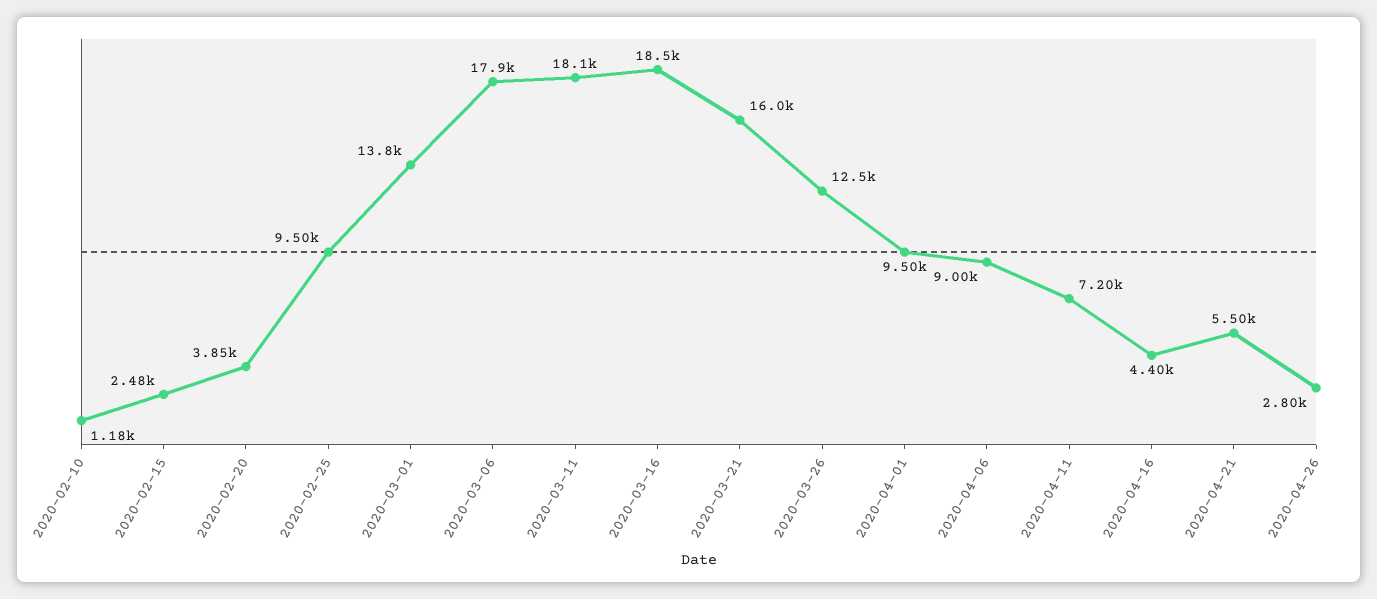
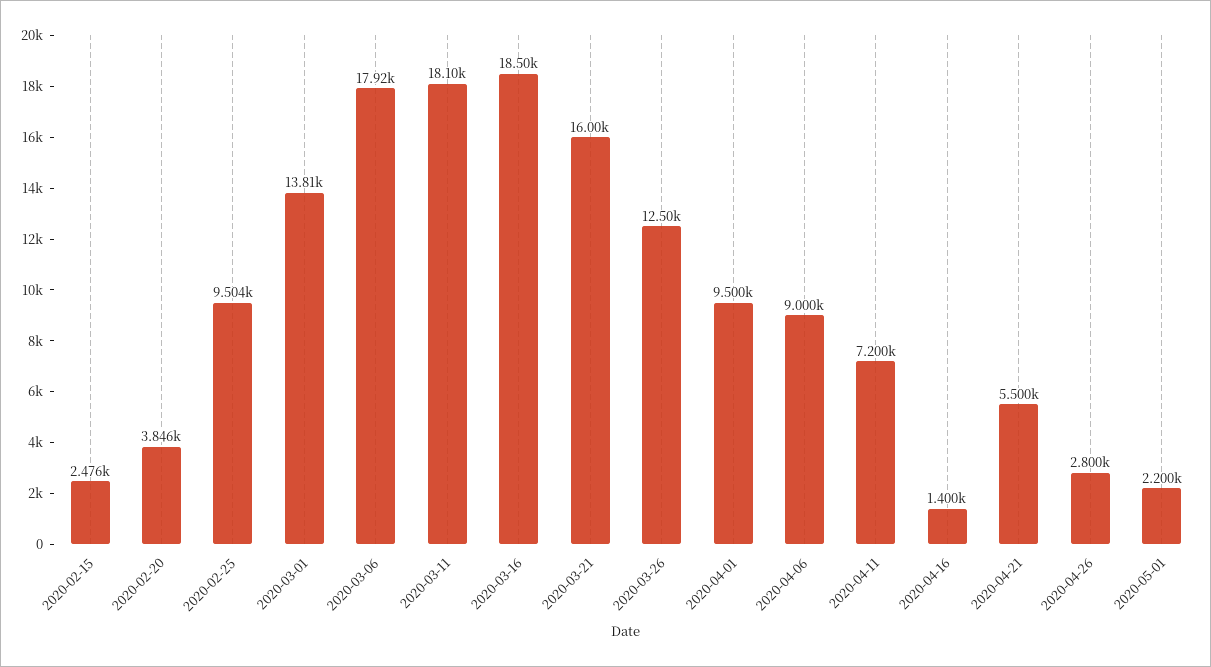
2020-02-10: 1180 -> none
2020-04-16: 4400 -> 1400
2020-05-01: none -> 2200

